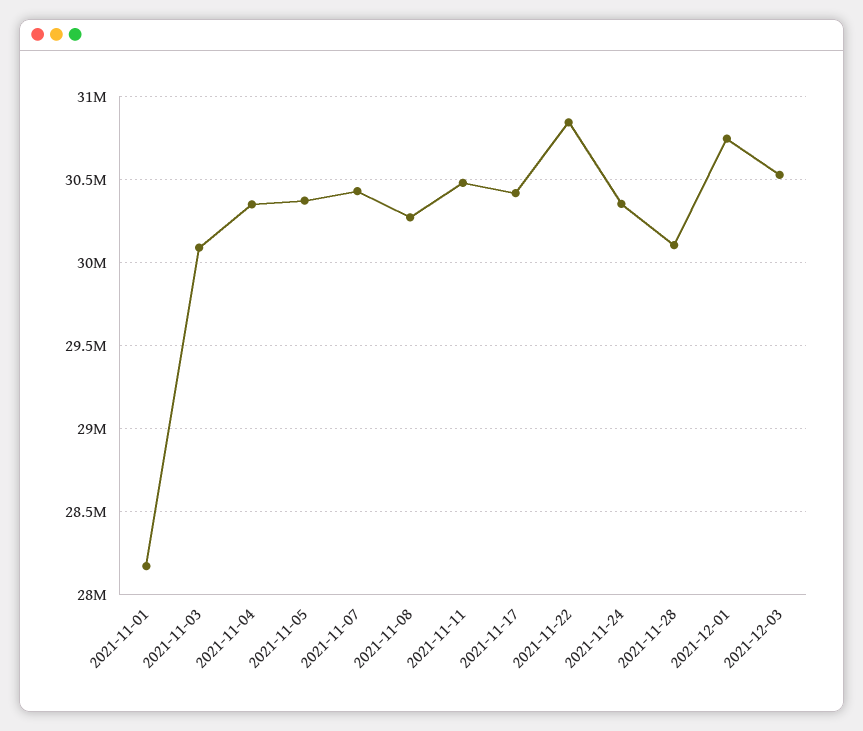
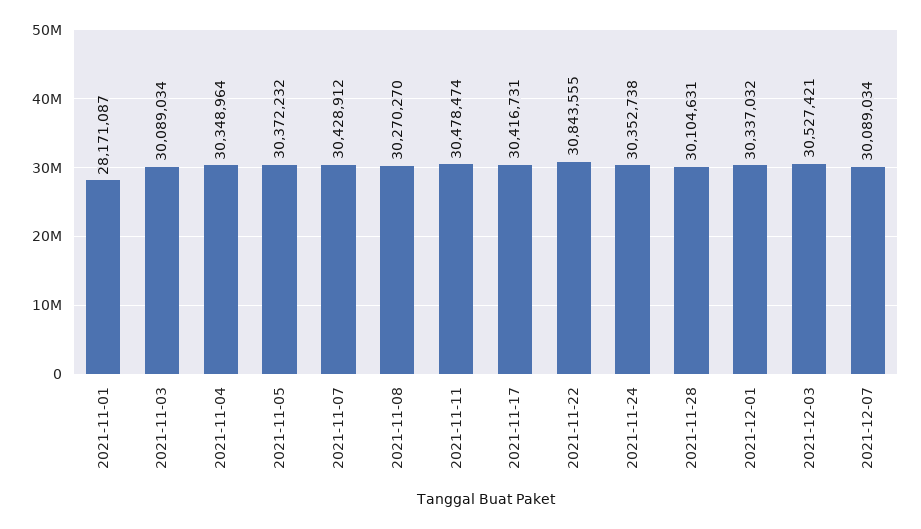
2021-12-01: 30750000 -> 30337032
2021-12-07: none -> 30089034

